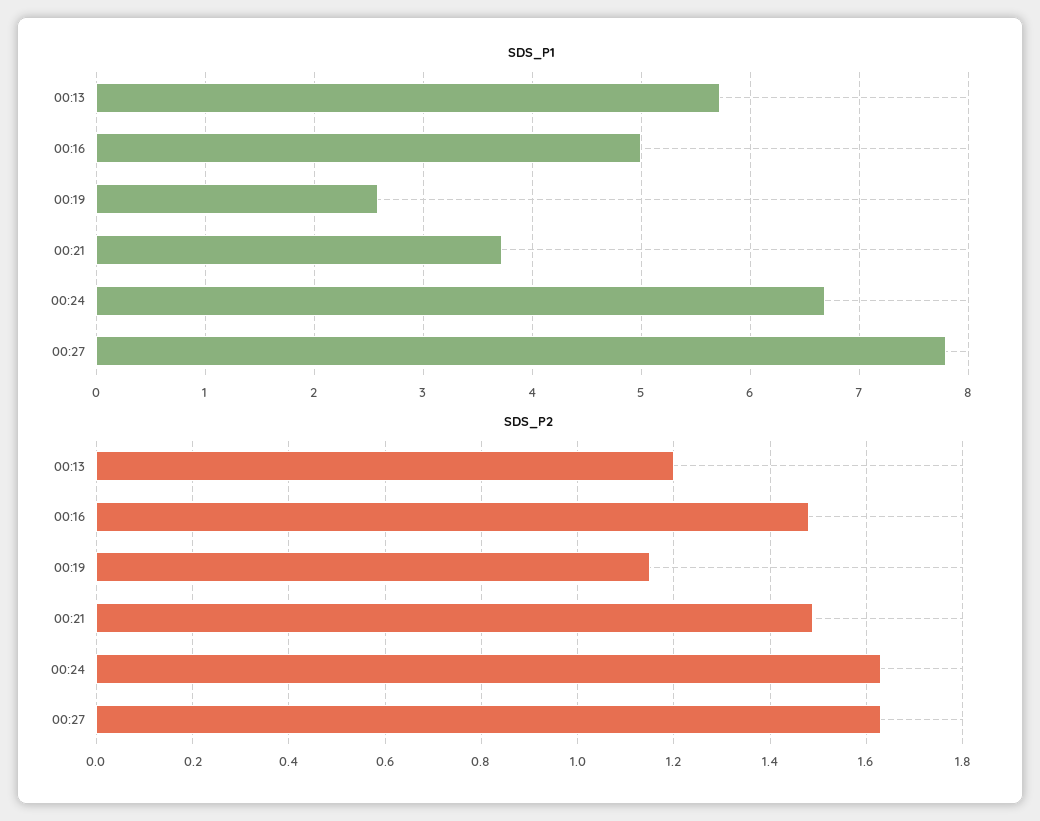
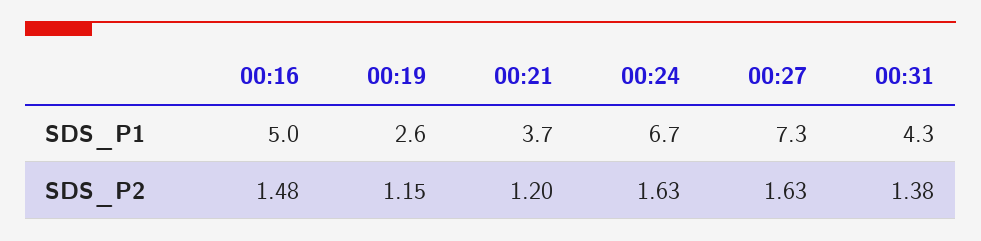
SDS_P1, 00:13: 5.7 -> none
SDS_P1, 00:27: 7.8 -> 7.3
SDS_P2, 00:13: 1.2 -> none
SDS_P2, 00:21: 1.5 -> 1.2
SDS_P1, 00:31: none -> 4.3
SDS_P2, 00:31: none -> 1.38

